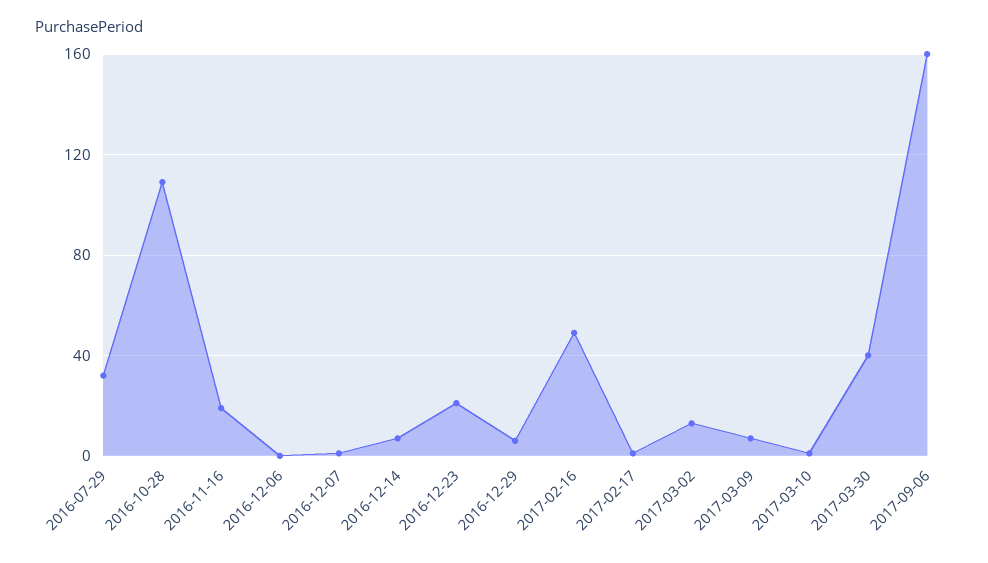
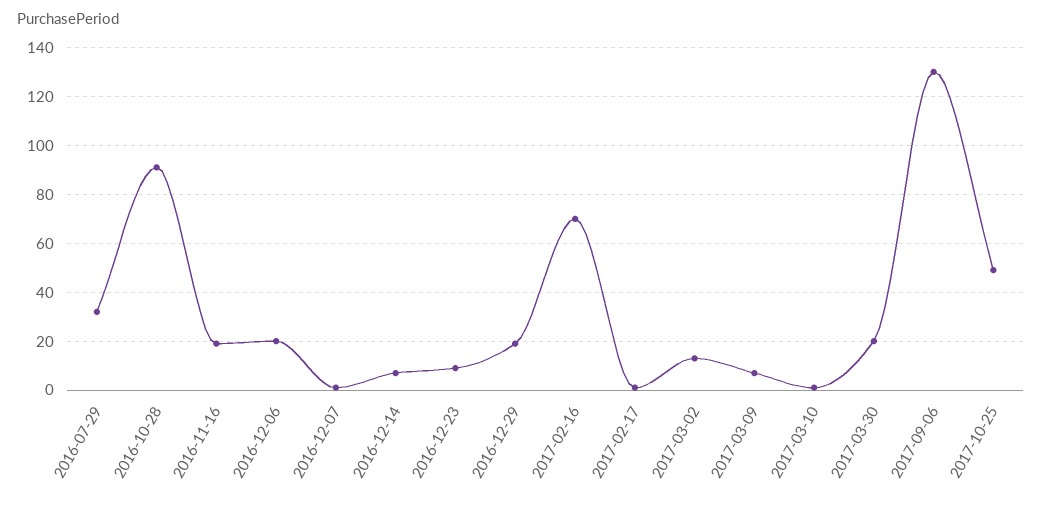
2016-10-28: 110 -> 90
2016-12-06: 0 -> 20
2016-12-23: 20 -> 10
2016-12-29: 5 -> 20
2017-02-16: 50 -> 70
2017-03-30: 40 -> 20
2017-09-06: 160 -> 130
2017-10-25: none -> 50

